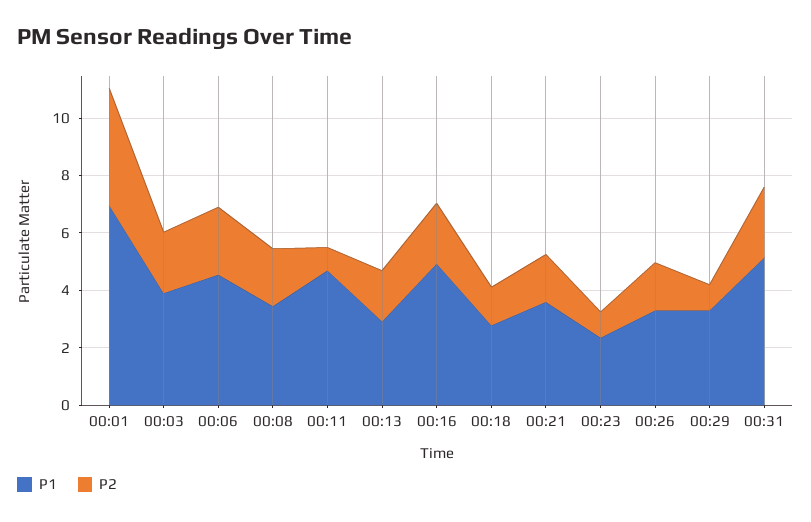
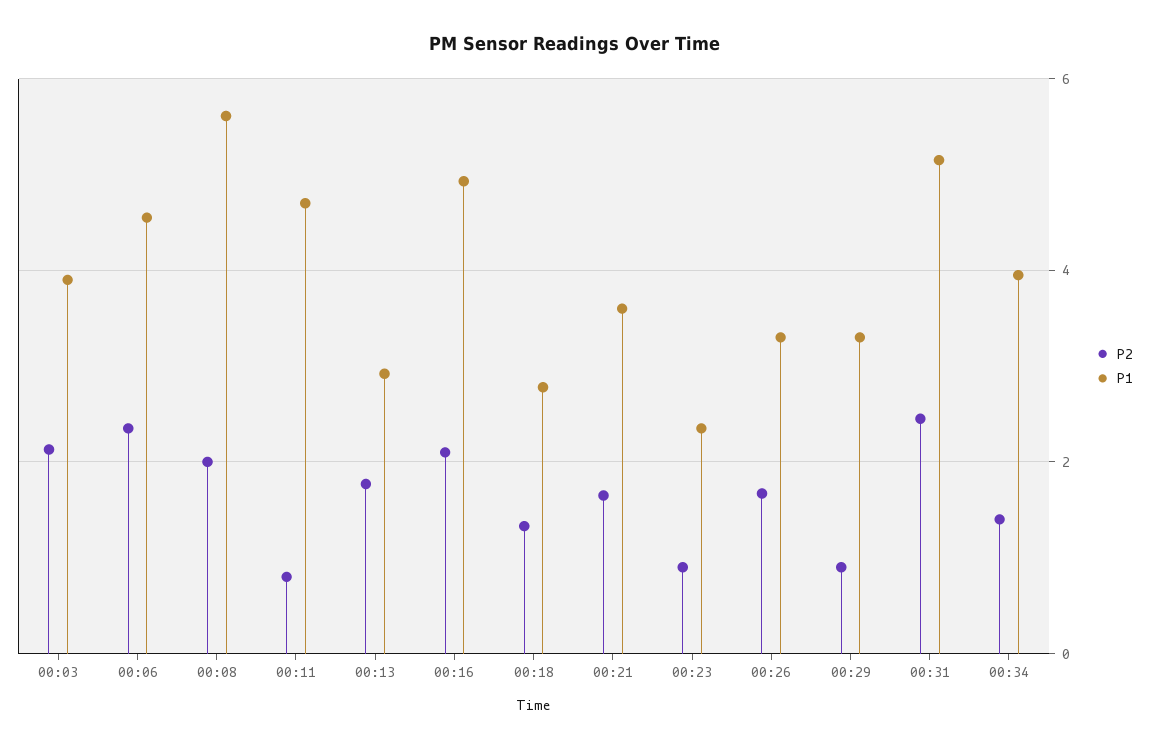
P1, 00:01: 7 -> none
P2, 00:01: 4 -> none
P1, 00:08: 3.5 -> 5.6
P2, 00:34: none -> 1.4
P1, 00:34: none -> 4

